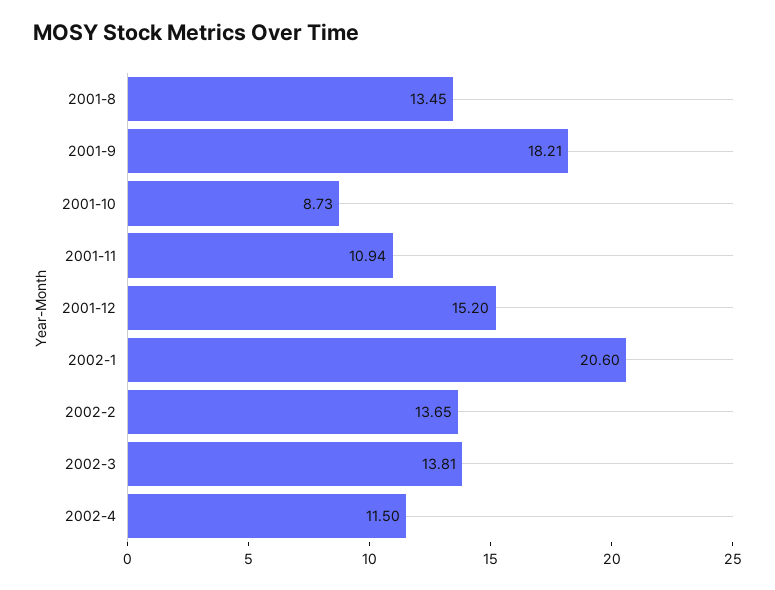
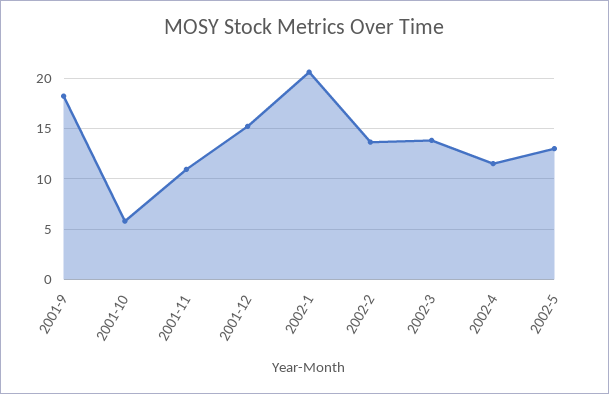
2001-8: 13.45 -> none
2001-10: 8.73 -> 6
2002-5: none -> 13

